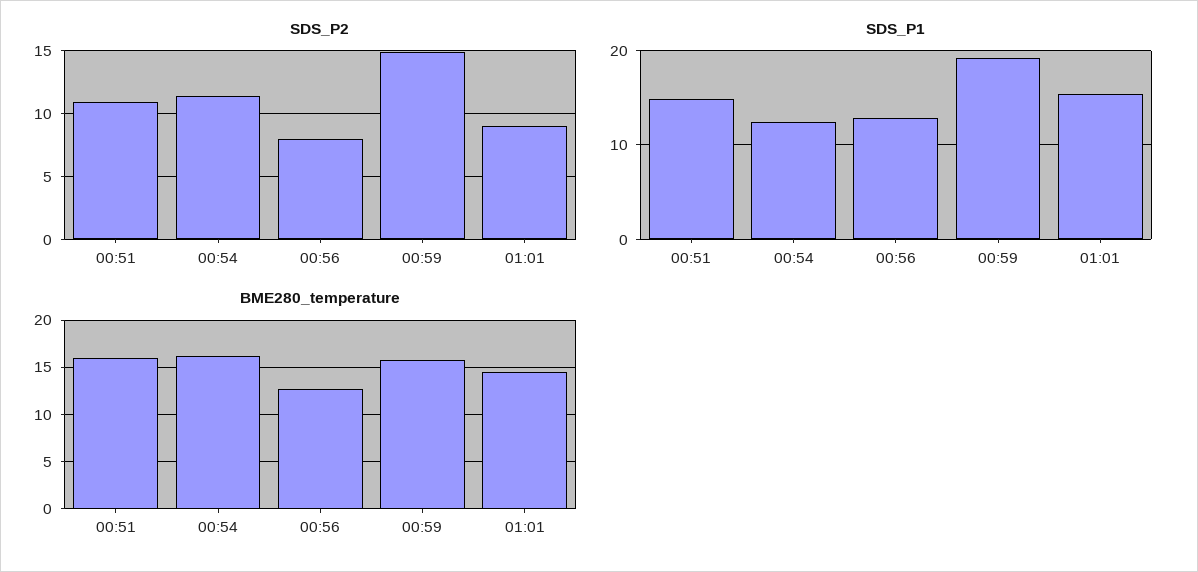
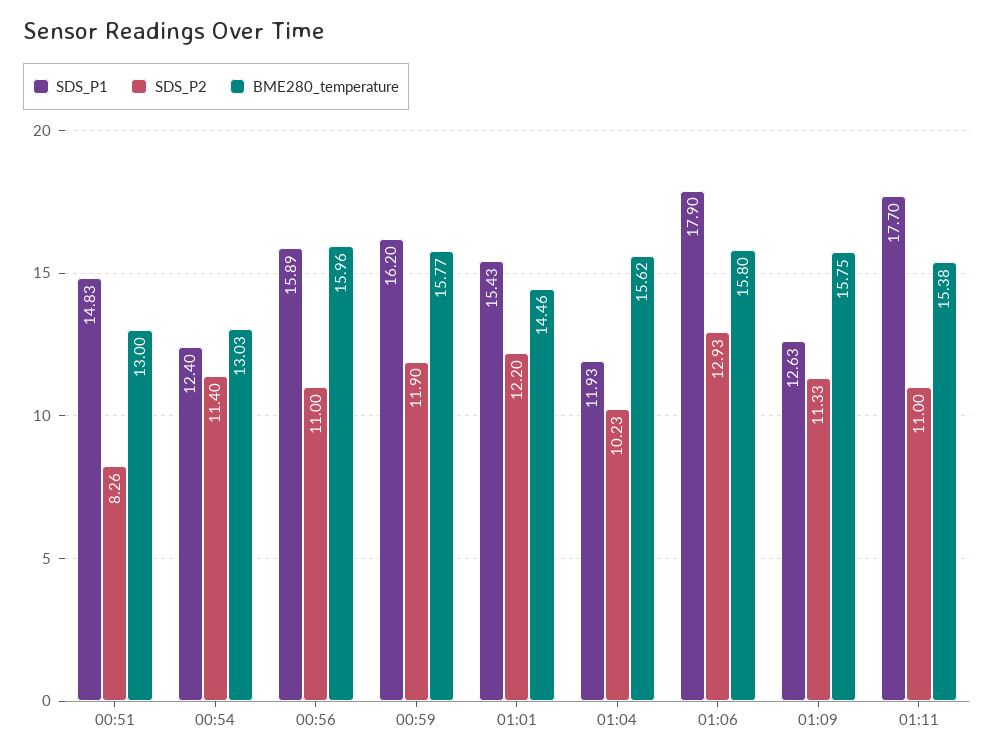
SDS_P2, 00:51: 11 -> 8.26
SDS_P2, 00:56: 8 -> 11
SDS_P2, 00:59: 15 -> 11.9
SDS_P2, 01:01: 9 -> 12.2
SDS_P1, 00:56: 13 -> 15.89
SDS_P1, 00:59: 19 -> 16.2
BME280_temperature, 00:51: 16 -> 13
BME280_temperature, 00:54: 16 -> 13.03
BME280_temperature, 00:56: 13 -> 15.96
SDS_P1, 01:04: none -> 11.93
SDS_P2, 01:04: none -> 10.23
BME280_temperature, 01:04: none -> 15.62
SDS_P1, 01:06: none -> 17.9
SDS_P2, 01:06: none -> 12.93
BME280_temperature, 01:06: none -> 15.8
SDS_P1, 01:09: none -> 12.63
SDS_P2, 01:09: none -> 11.33
BME280_temperature, 01:09: none -> 15.75
SDS_P1, 01:11: none -> 17.7
SDS_P2, 01:11: none -> 11
BME280_temperature, 01:11: none -> 15.38

